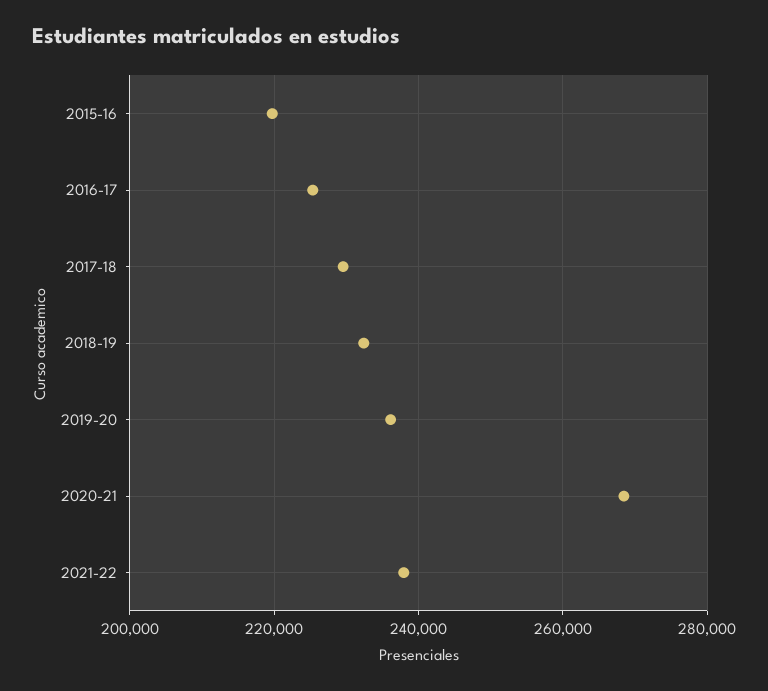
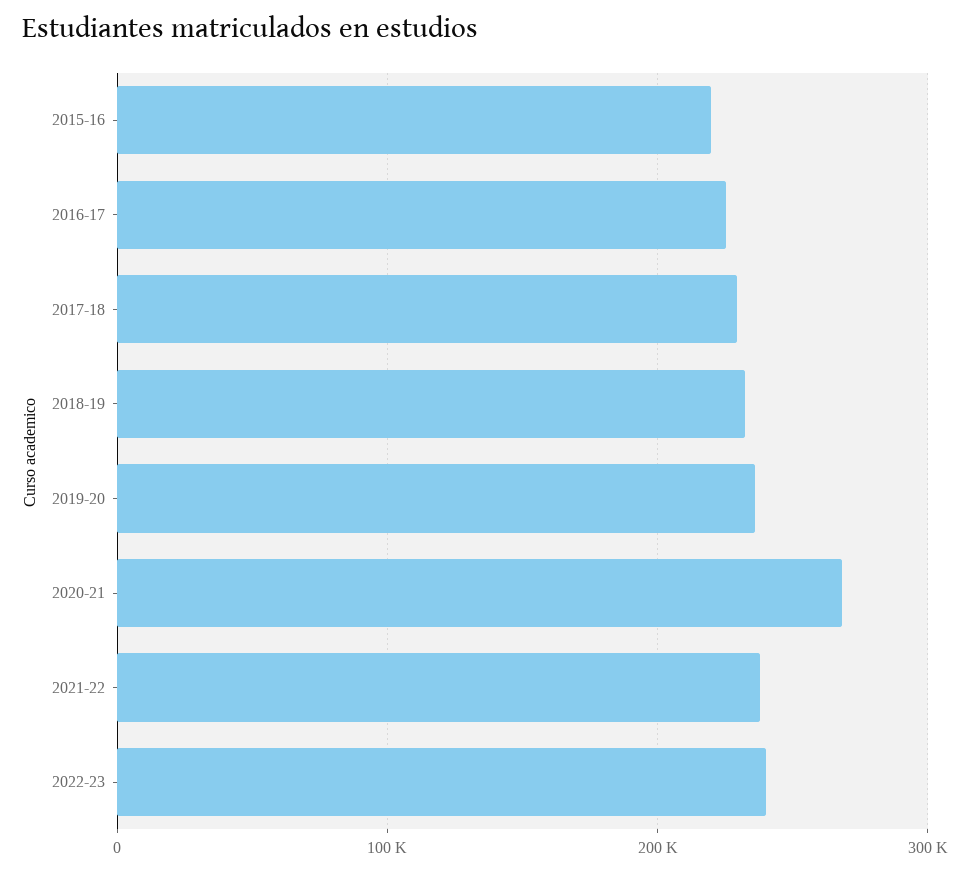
2022-23: none -> 240000

